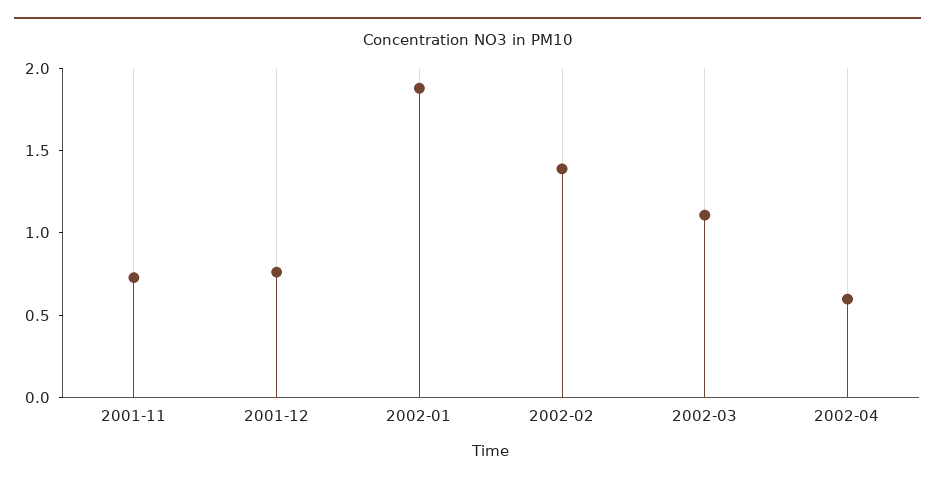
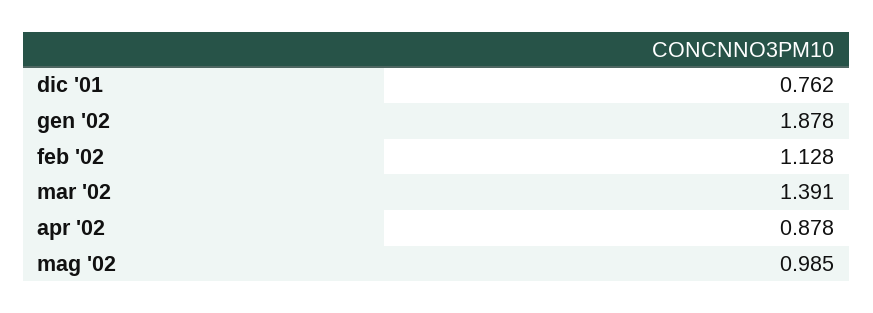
2001-11: 0.7 -> none
2002-02: 1.4 -> 1.128
2002-03: 1.1 -> 1.391
2002-04: 0.6 -> 0.878
mag '02: none -> 0.985

